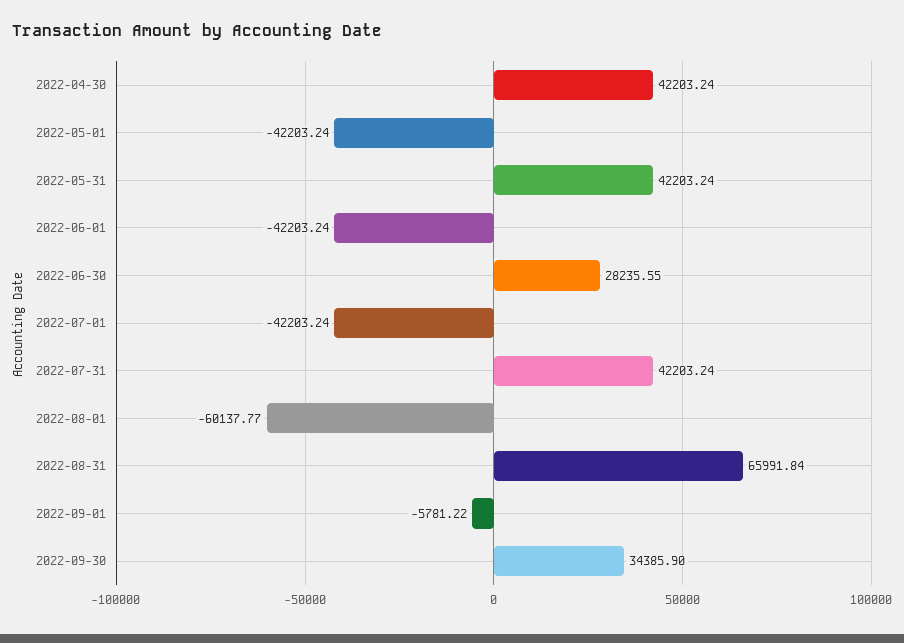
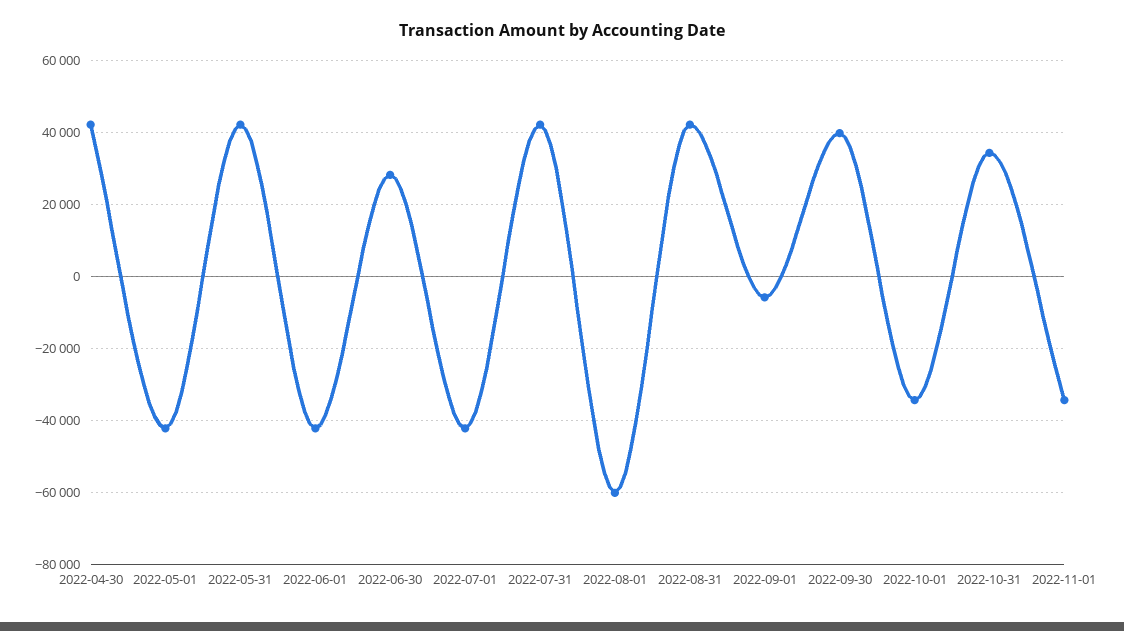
2022-08-31: 65991.84 -> 42000
2022-09-30: 34385.9 -> 40000
2022-10-01: none -> -34000
2022-10-31: none -> 34000
2022-11-01: none -> -34000

